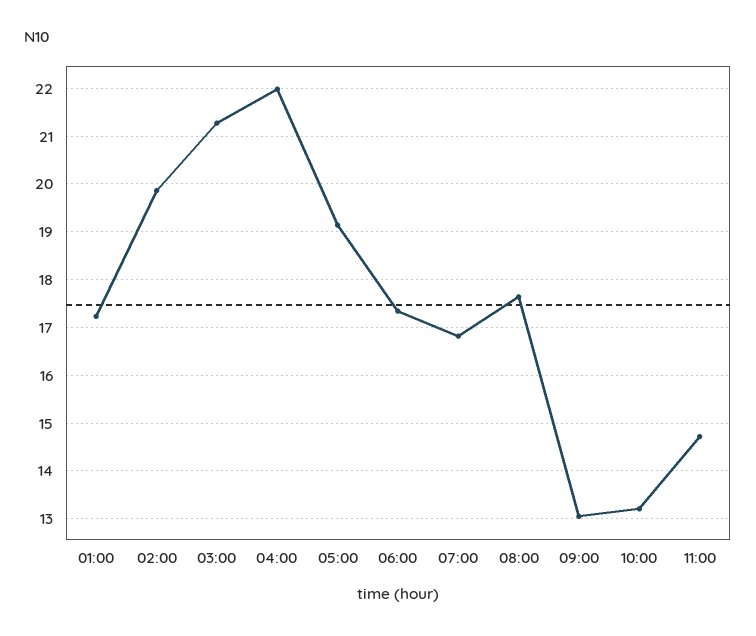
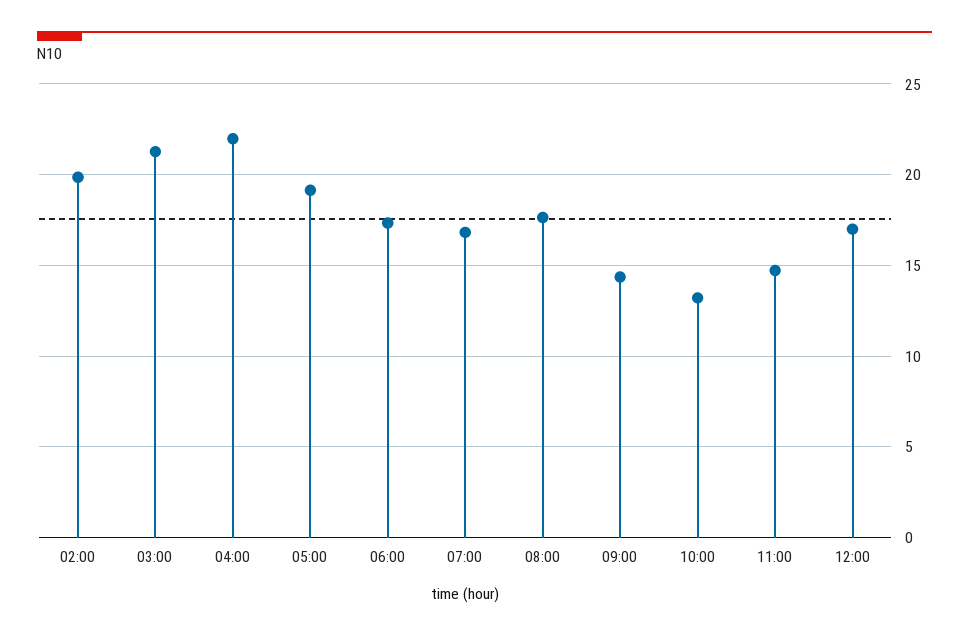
01:00: 17.2 -> none
09:00: 13 -> 14.5
12:00: none -> 17

